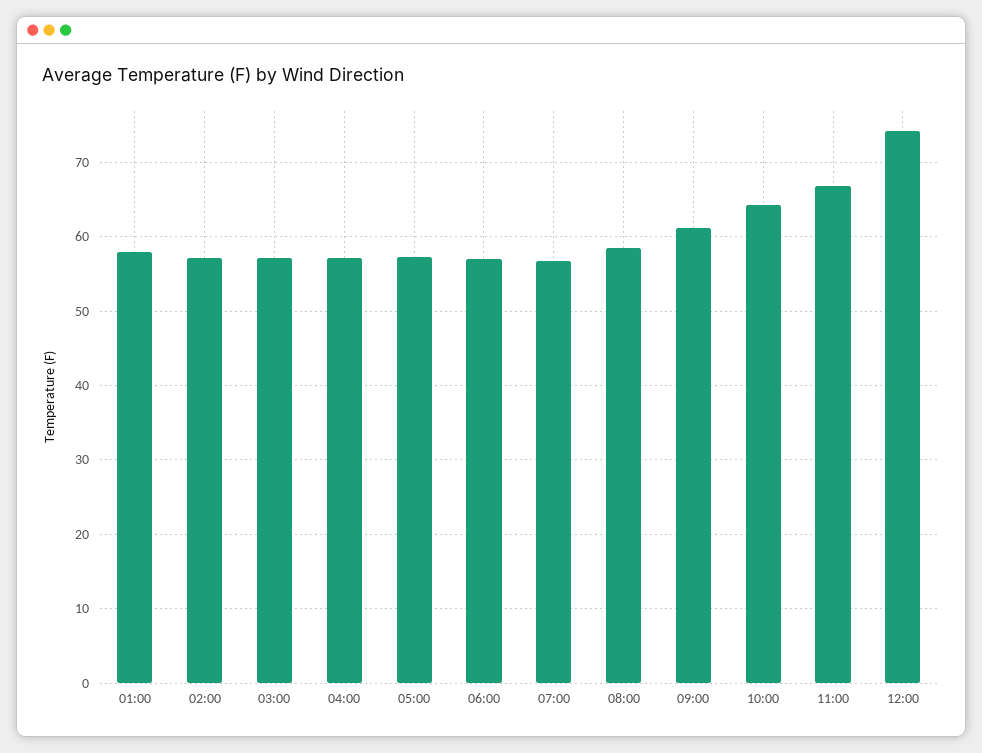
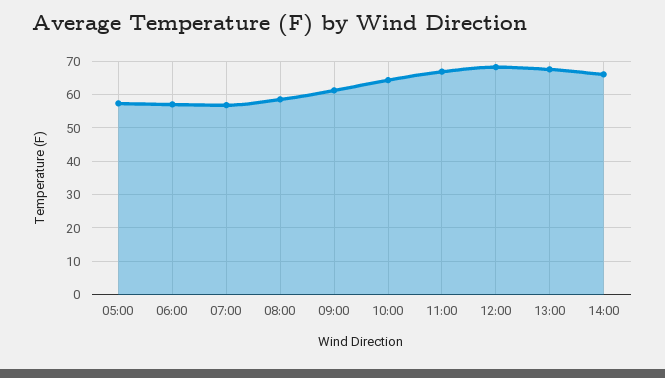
01:00: 58 -> none
02:00: 57 -> none
03:00: 57 -> none
04:00: 57 -> none
12:00: 74 -> 68
13:00: none -> 68
14:00: none -> 66

